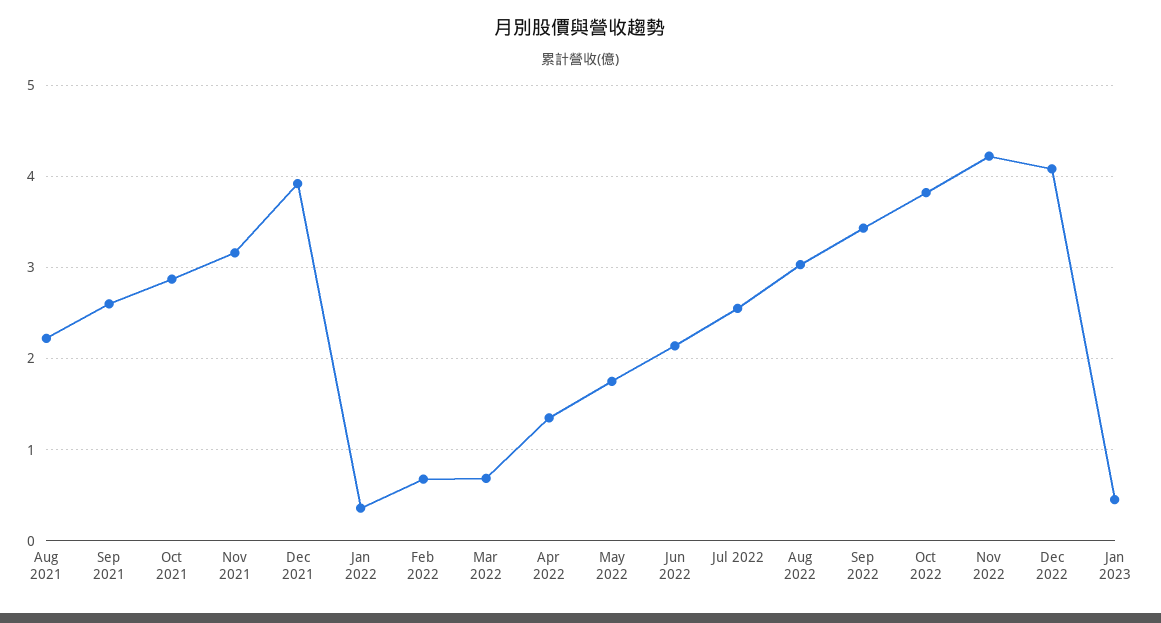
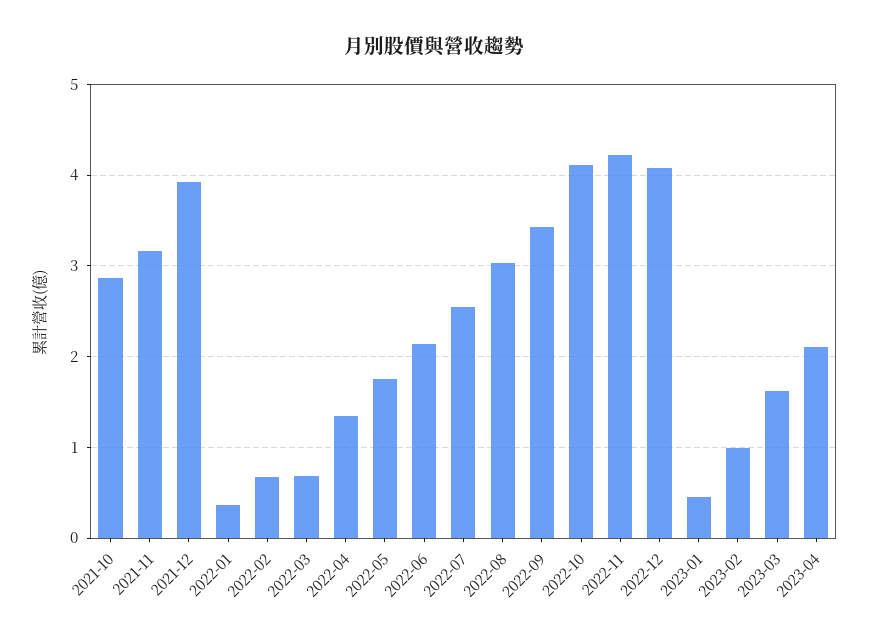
Aug 2021: 2.2 -> none
Sep 2021: 2.6 -> none
Oct 2022: 3.8 -> 4.1
2023-02: none -> 1
2023-03: none -> 1.6
2023-04: none -> 2.1

